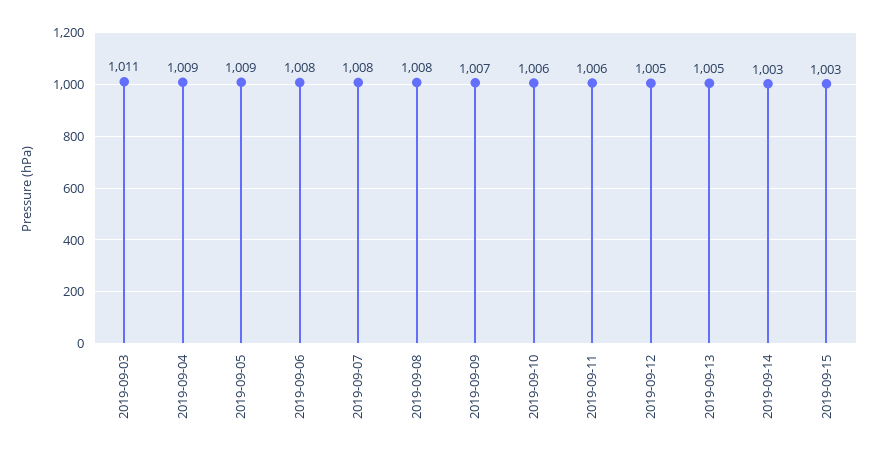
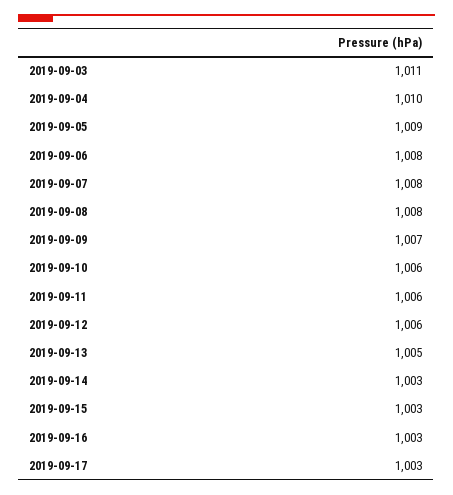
2019-09-04: 1009 -> 1010
2019-09-12: 1005 -> 1006
2019-09-16: none -> 1003
2019-09-17: none -> 1003

